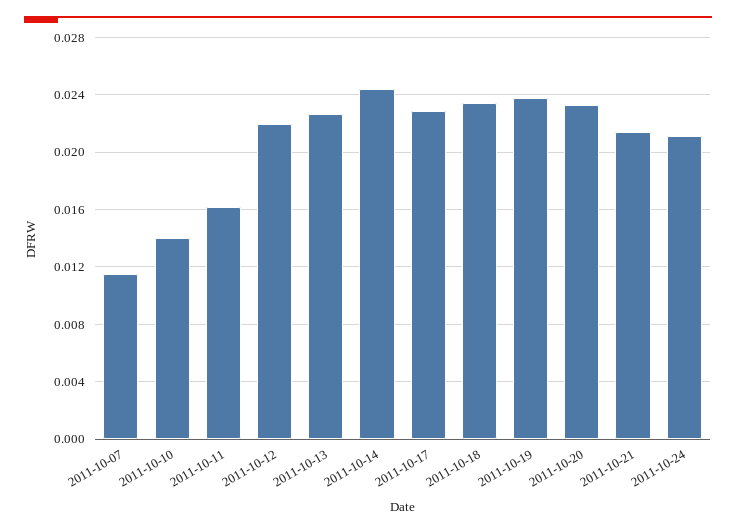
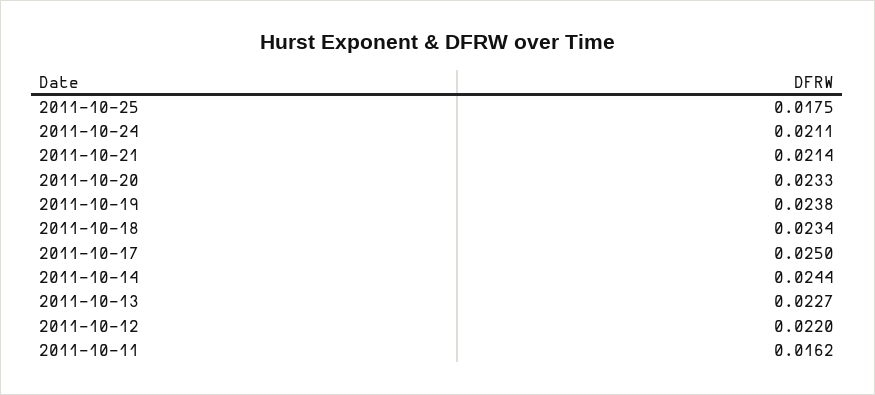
2011-10-07: 0.0115 -> none
2011-10-10: 0.014 -> none
2011-10-17: 0.023 -> 0.025
2011-10-25: none -> 0.0175

